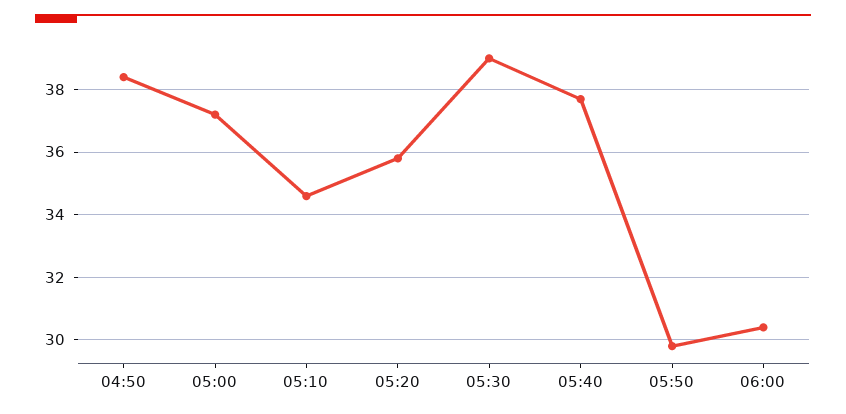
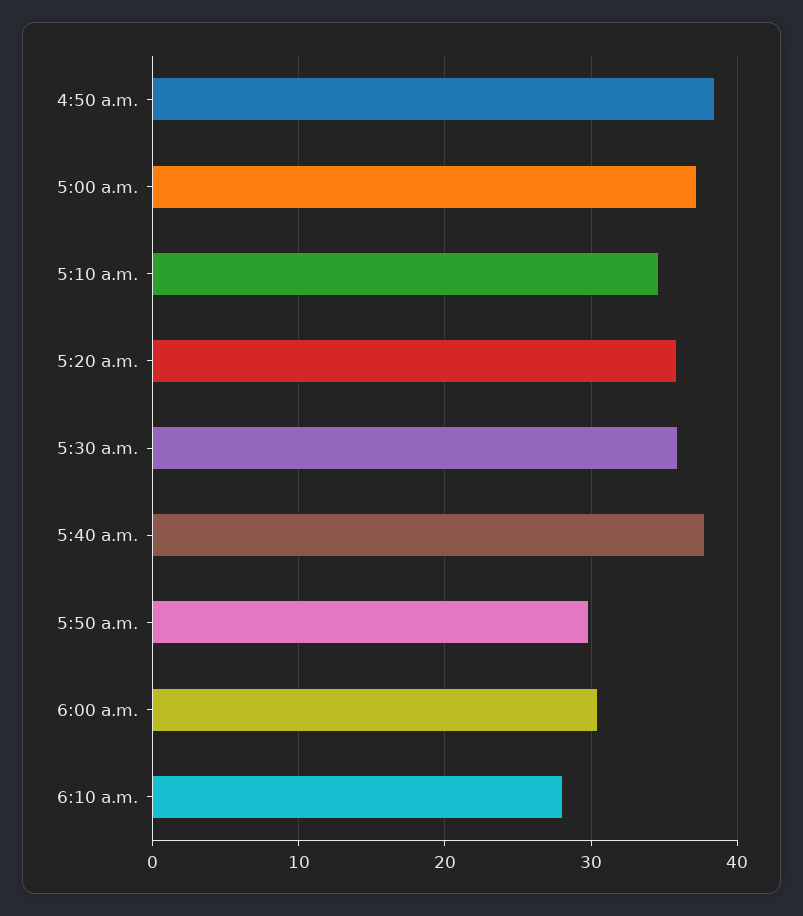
05:30: 39 -> 36
6:10 a.m.: none -> 28

